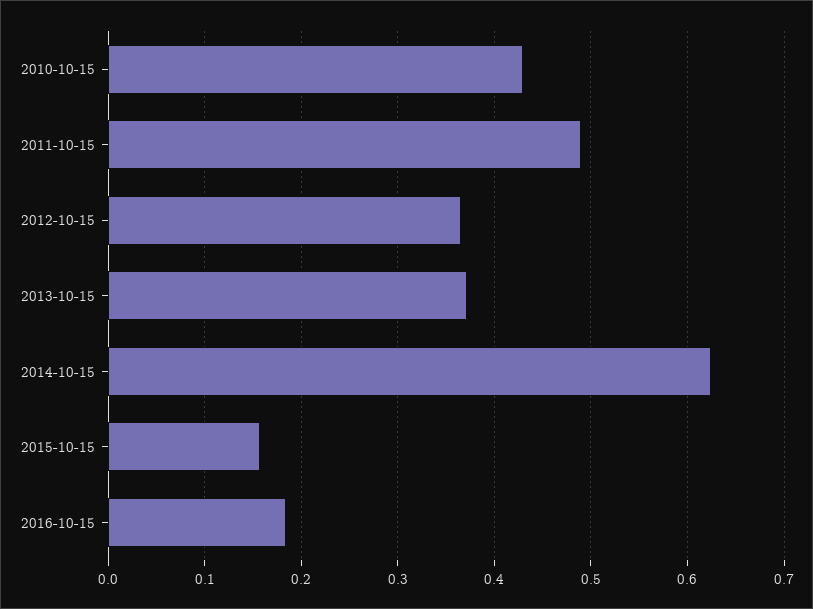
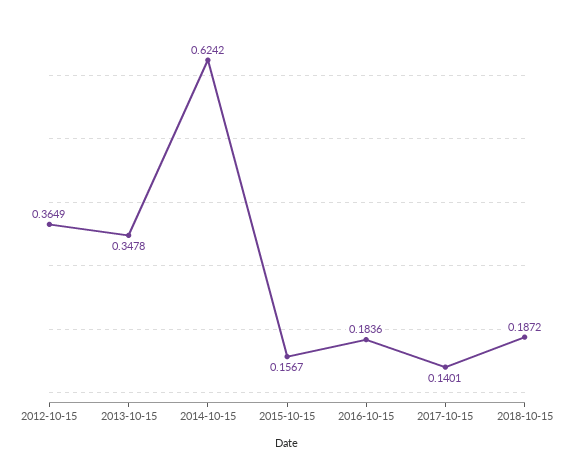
2010-10-15: 0.43 -> none
2011-10-15: 0.49 -> none
2013-10-15: 0.37 -> 0.3478
2017-10-15: none -> 0.1401
2018-10-15: none -> 0.1872

